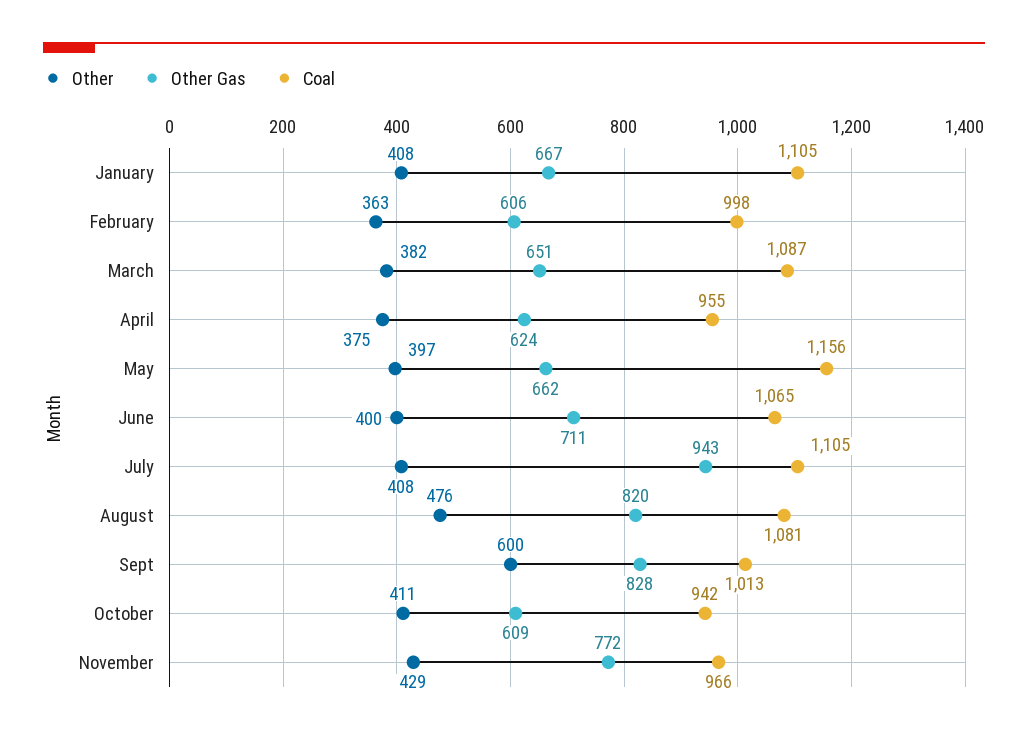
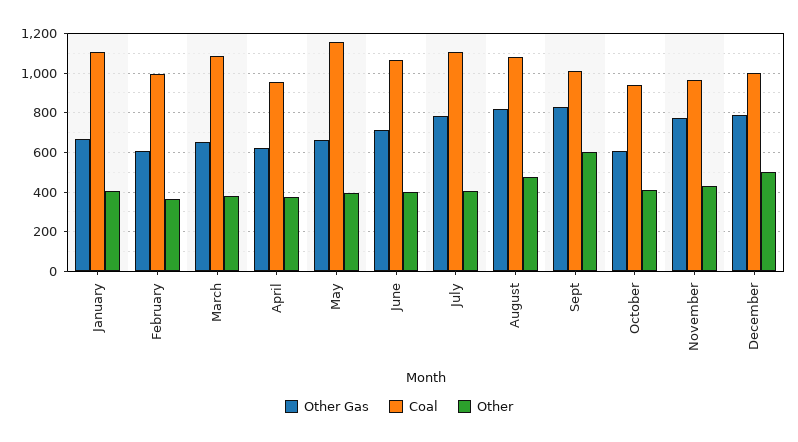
Other Gas, July: 943 -> 800
Other Gas, December: none -> 800
Coal, December: none -> 1000
Other, December: none -> 500

